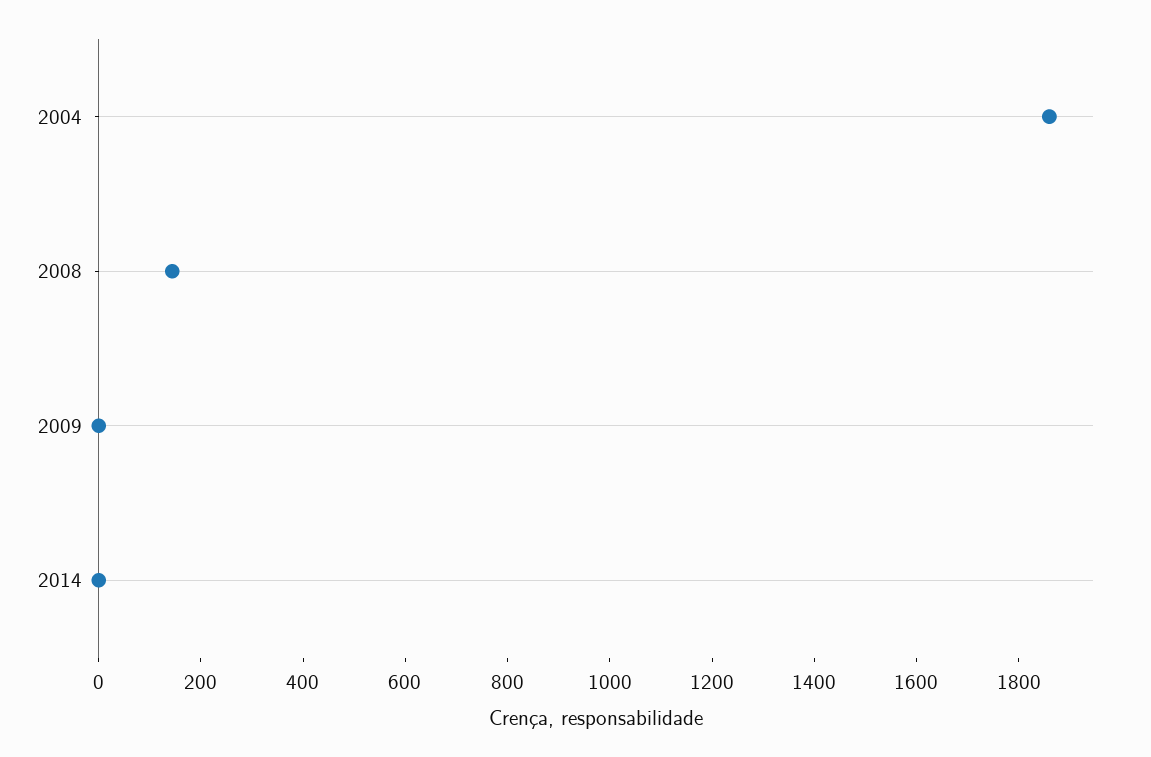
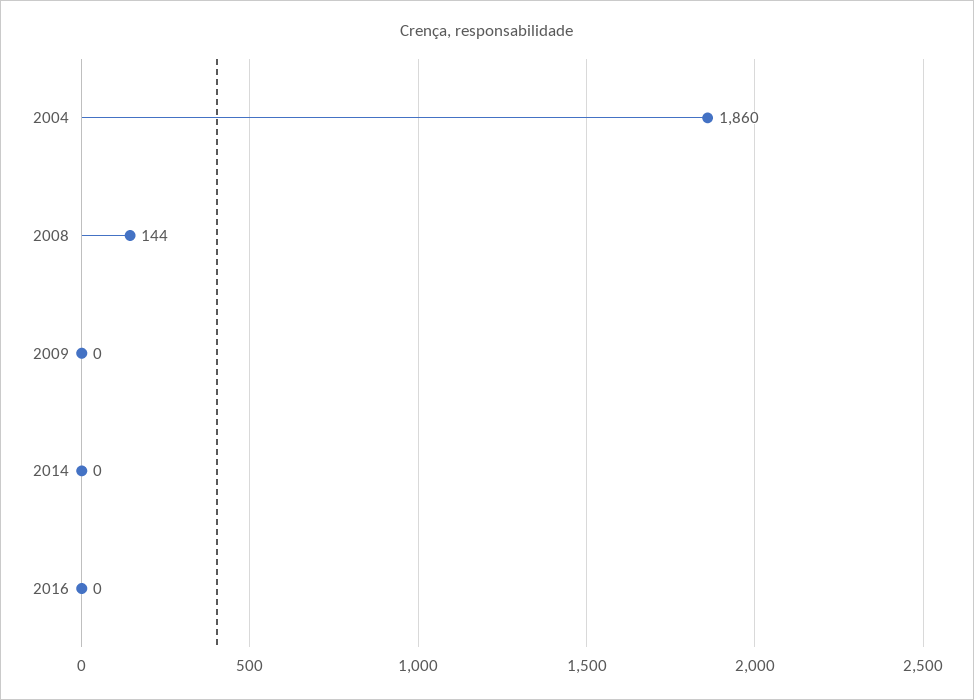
2016: none -> 0

